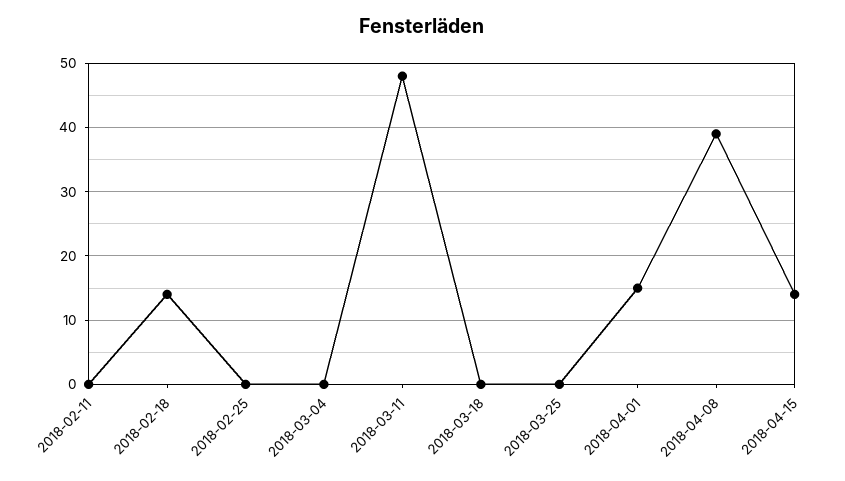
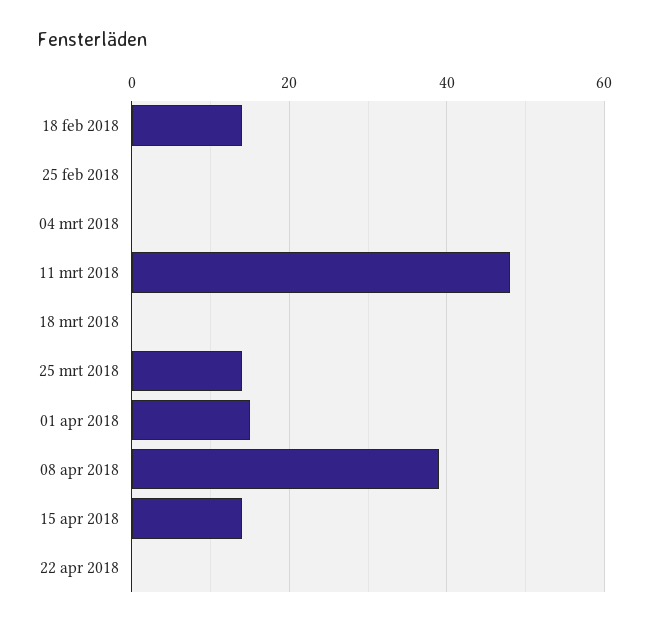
2018-02-11: 0 -> none
2018-03-25: 0 -> 15
22 apr 2018: none -> 0

